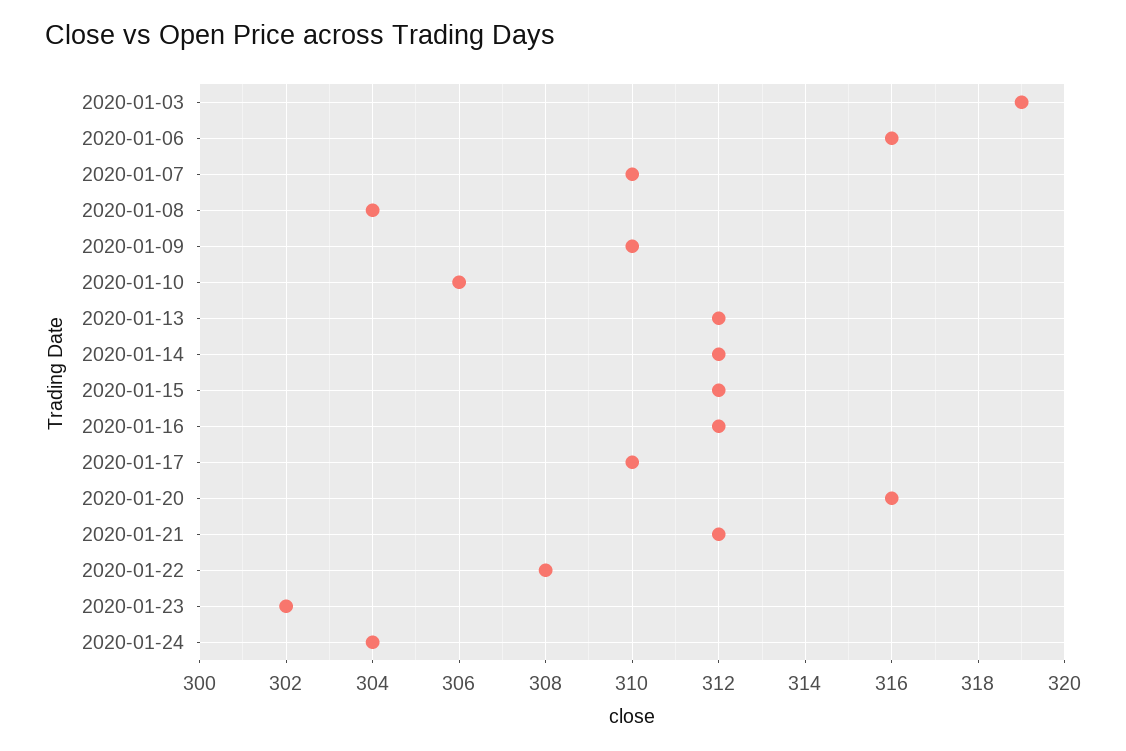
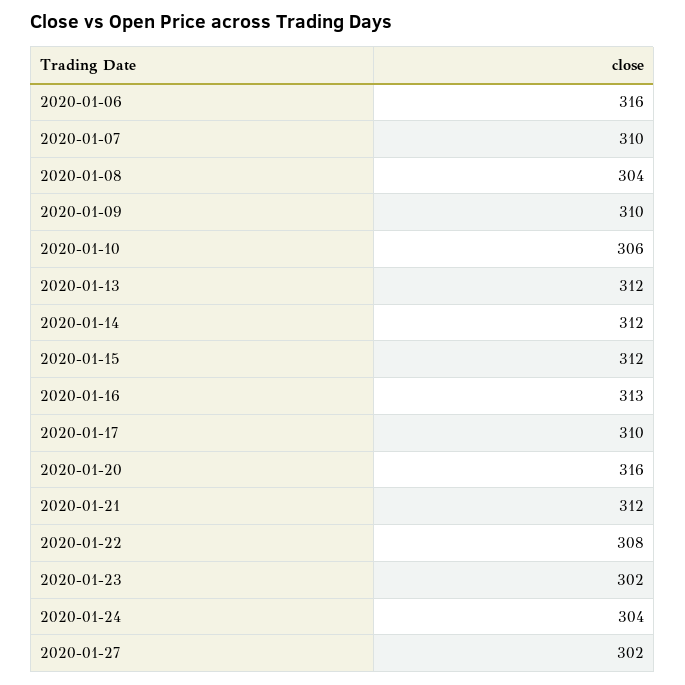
2020-01-03: 319 -> none
2020-01-16: 312 -> 313
2020-01-27: none -> 302

